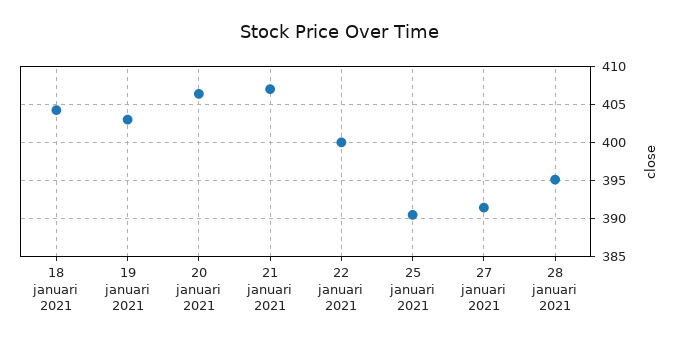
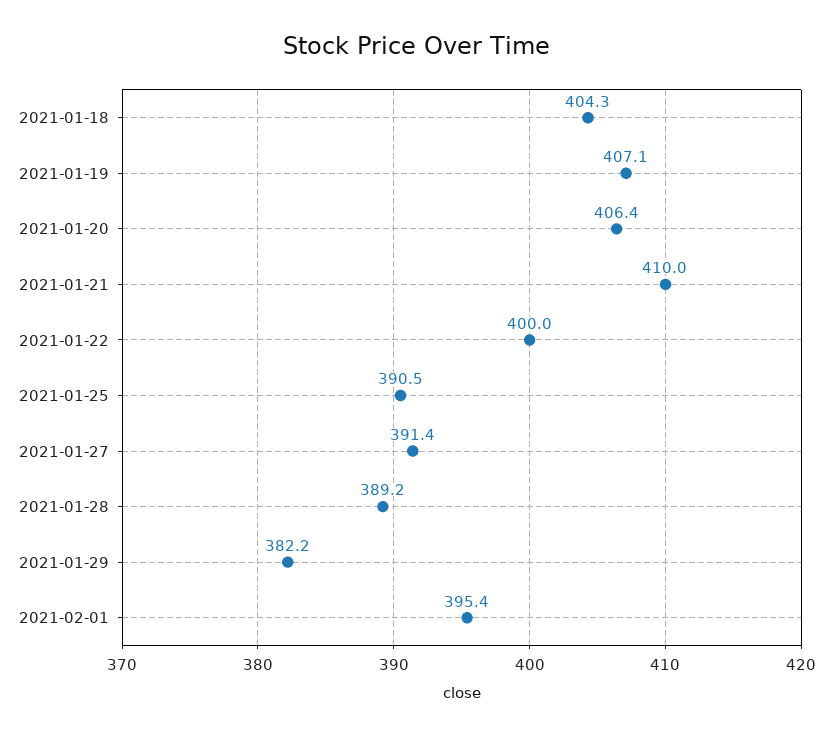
19 januari 2021: 403 -> 407.1
21 januari 2021: 407 -> 410
28 januari 2021: 395 -> 389.2
2021-01-29: none -> 382.2
2021-02-01: none -> 395.4

